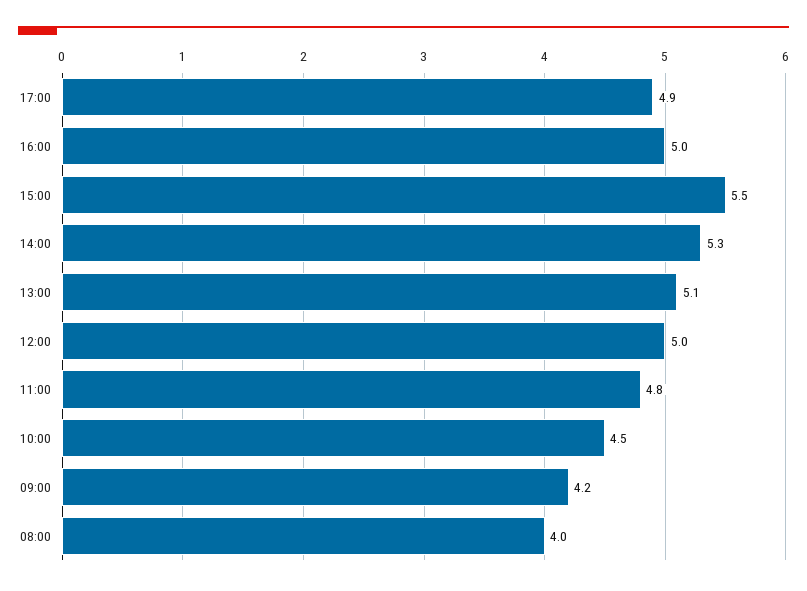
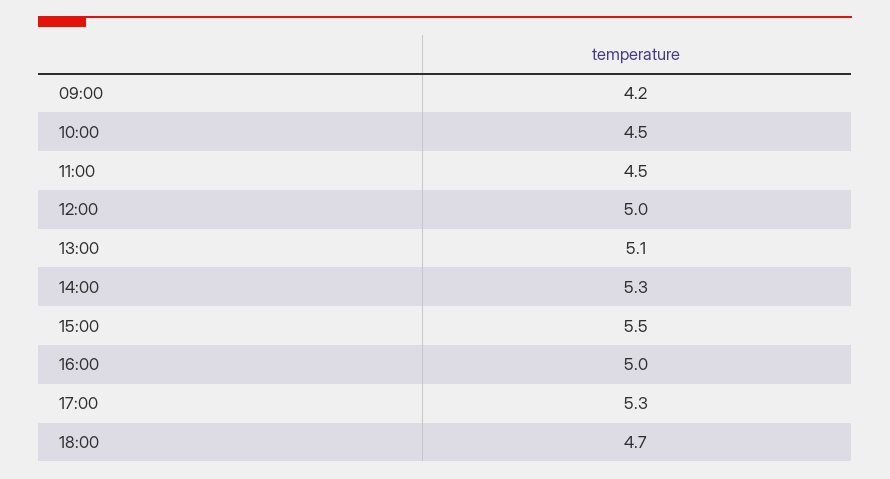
17:00: 4.9 -> 5.3
11:00: 4.8 -> 4.5
08:00: 4 -> none
18:00: none -> 4.7

